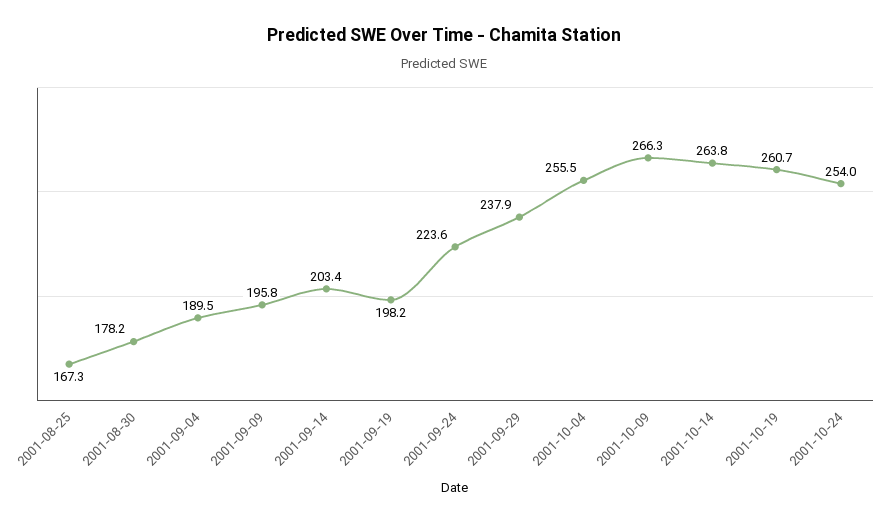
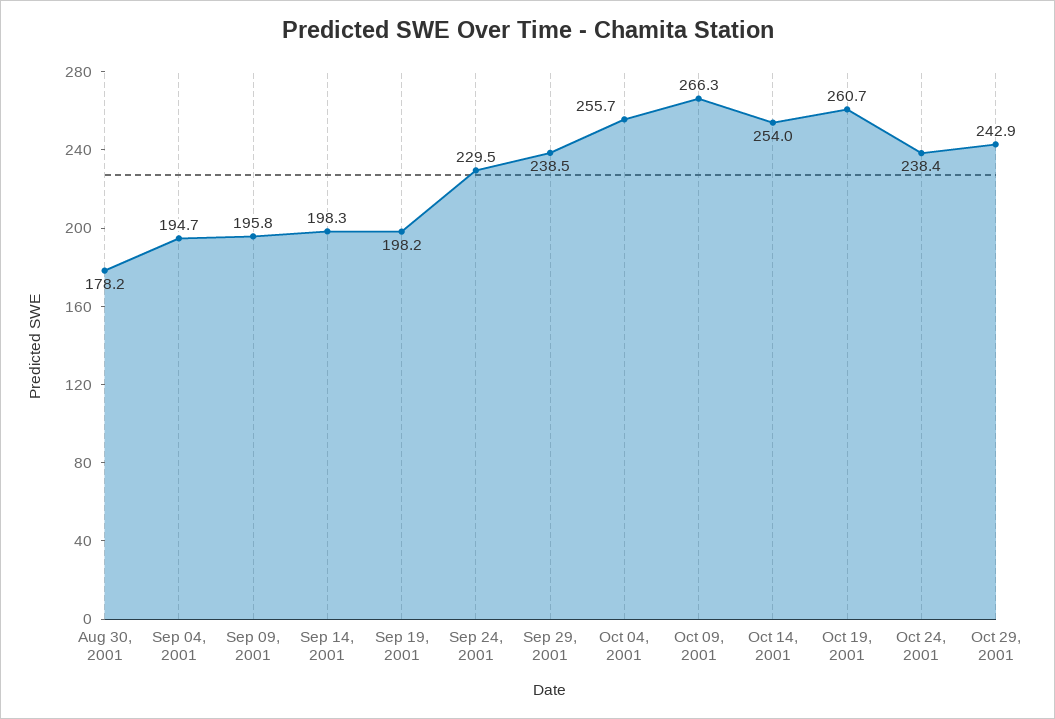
2001-08-25: 167.3 -> none
2001-09-04: 189.5 -> 194.7
2001-09-14: 203.4 -> 198.3
2001-09-24: 223.6 -> 229.5
2001-09-29: 237.9 -> 238.5
2001-10-04: 255.5 -> 255.7
2001-10-14: 263.8 -> 254
2001-10-24: 254 -> 238.4
Oct 29, 2001: none -> 242.9

